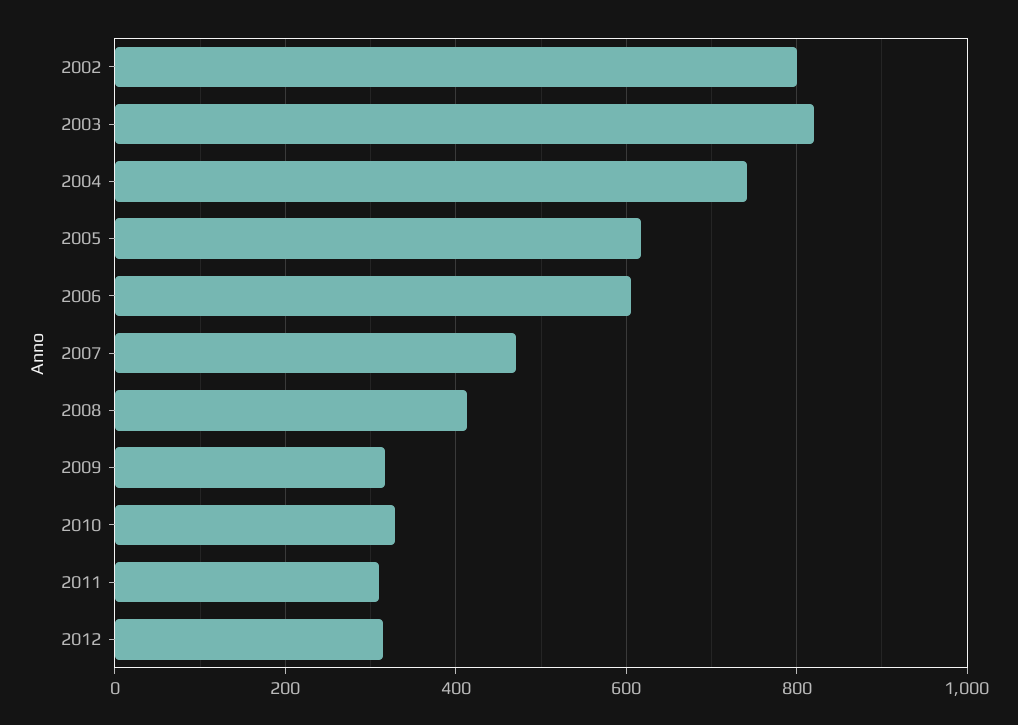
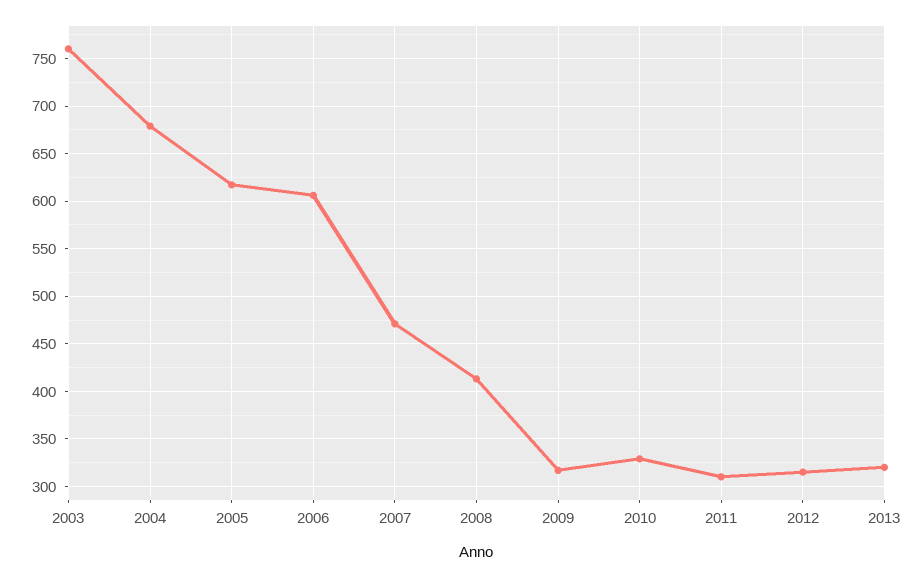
2002: 800 -> none
2003: 820 -> 760
2004: 740 -> 680
2013: none -> 320

